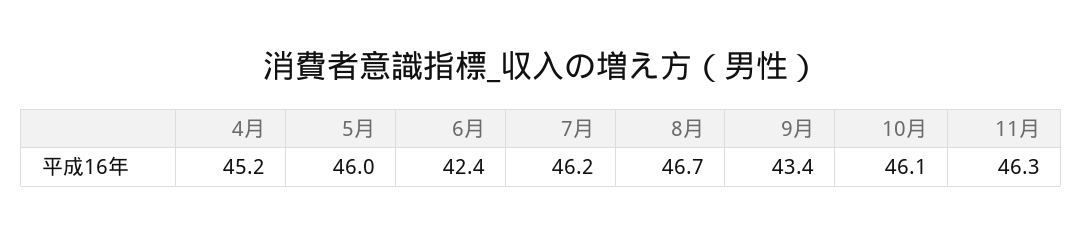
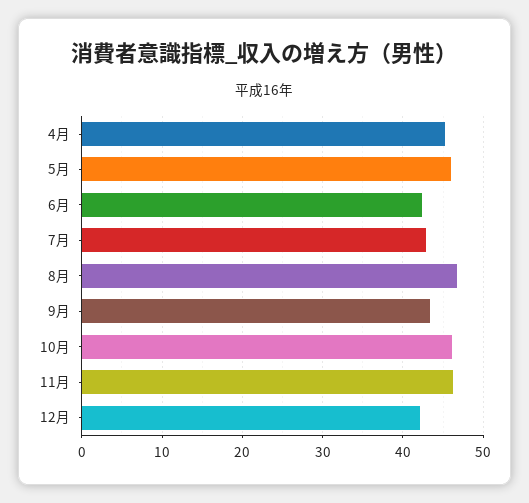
7月: 46.2 -> 43
12月: none -> 42

